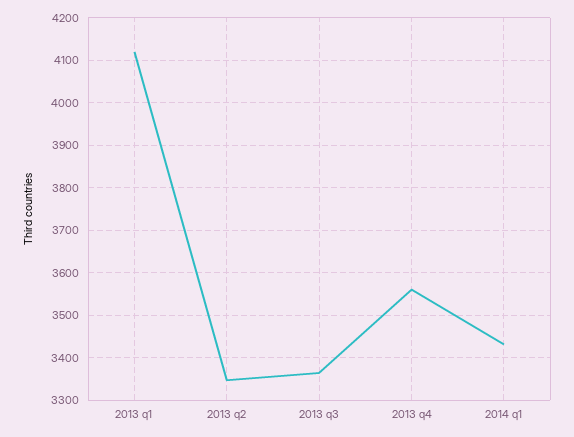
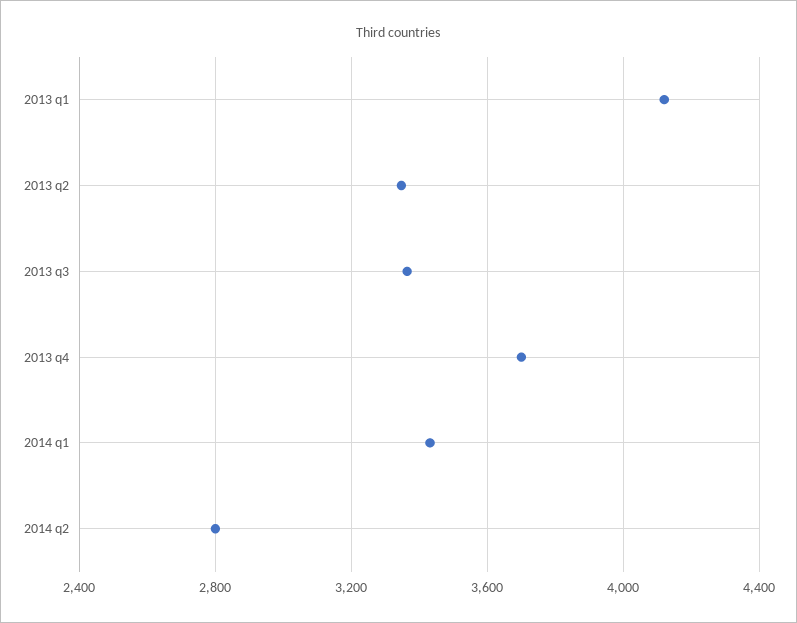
2013 q4: 3560 -> 3700
2014 q2: none -> 2800

